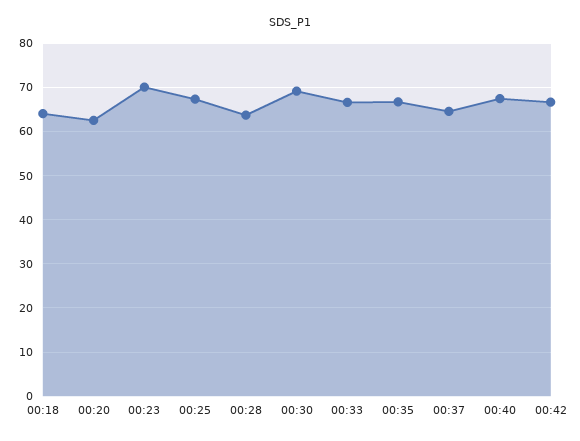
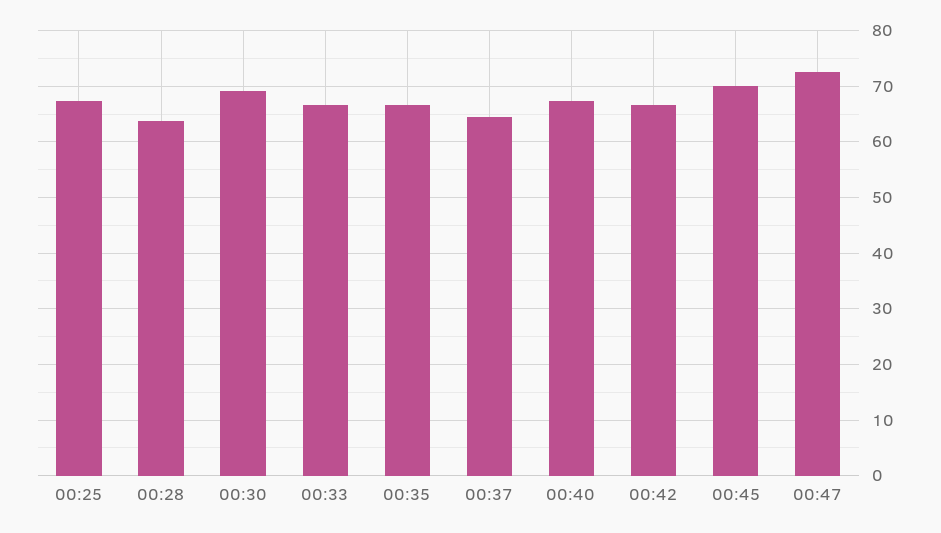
00:18: 64 -> none
00:20: 62 -> none
00:23: 70 -> none
00:45: none -> 70
00:47: none -> 72

